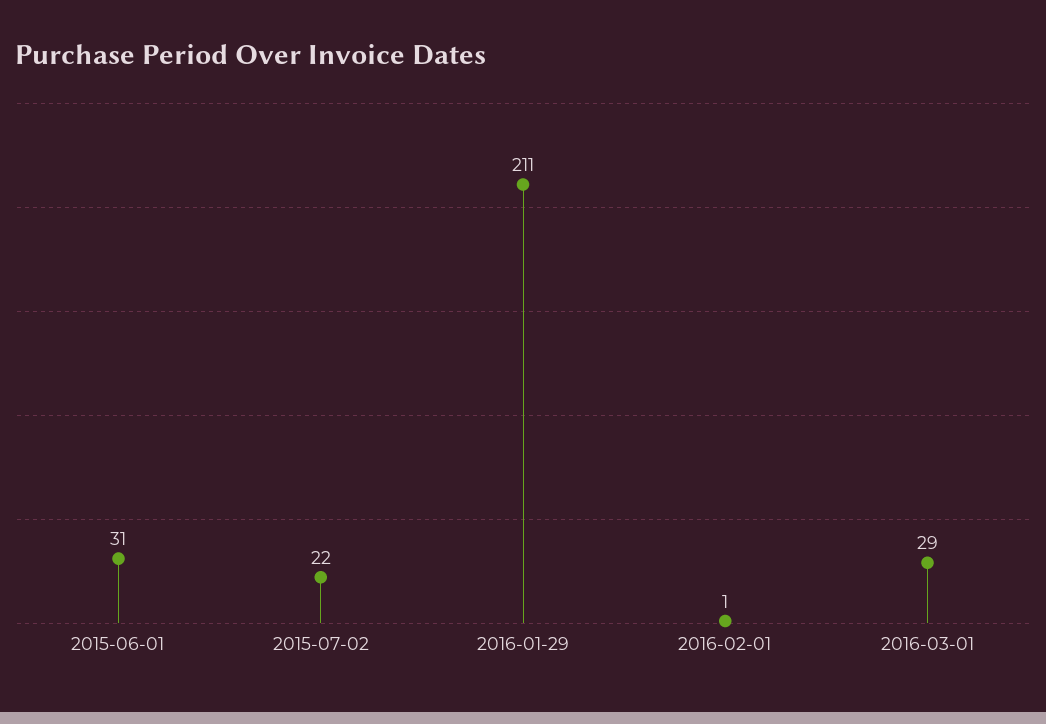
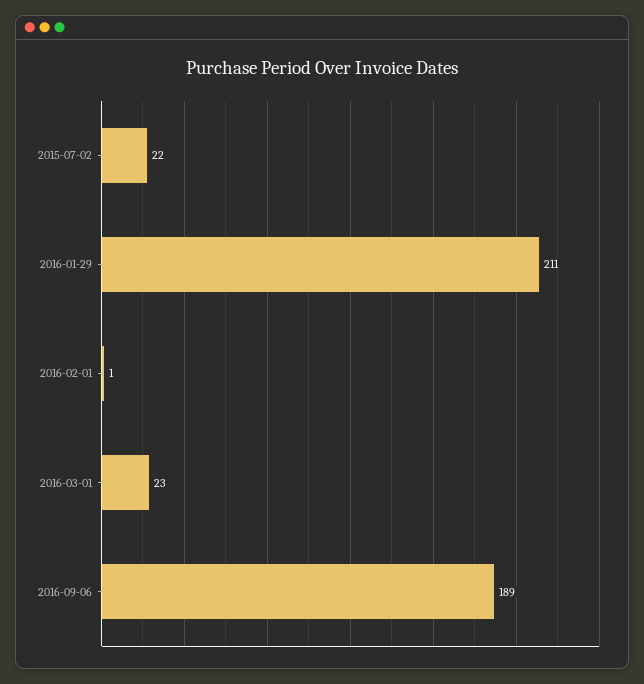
2015-06-01: 31 -> none
2016-03-01: 29 -> 23
2016-09-06: none -> 189

